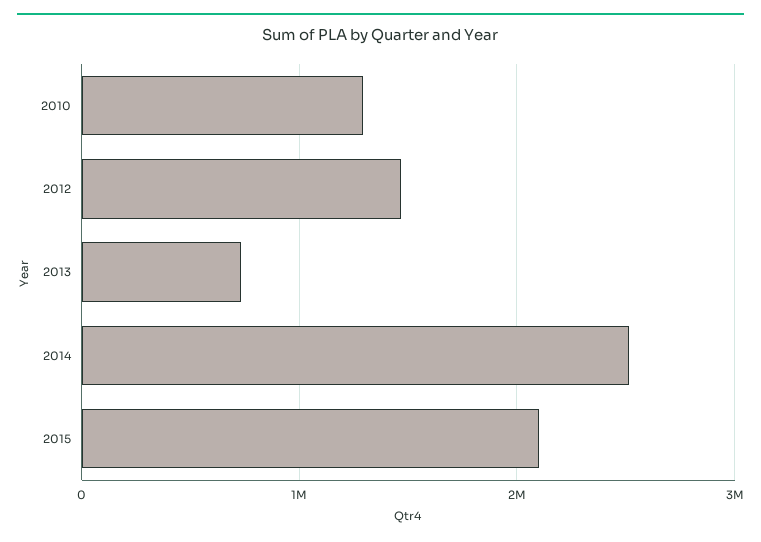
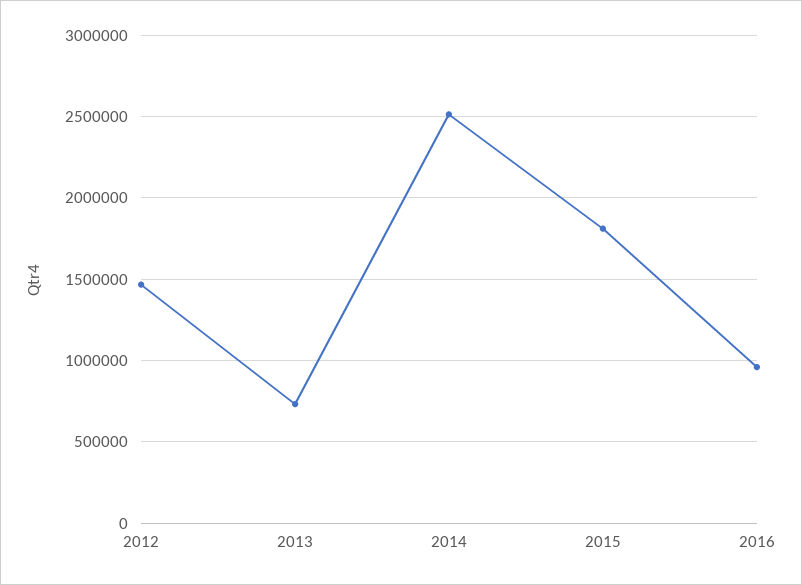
2010: 1300000 -> none
2015: 2100000 -> 1800000
2016: none -> 950000

